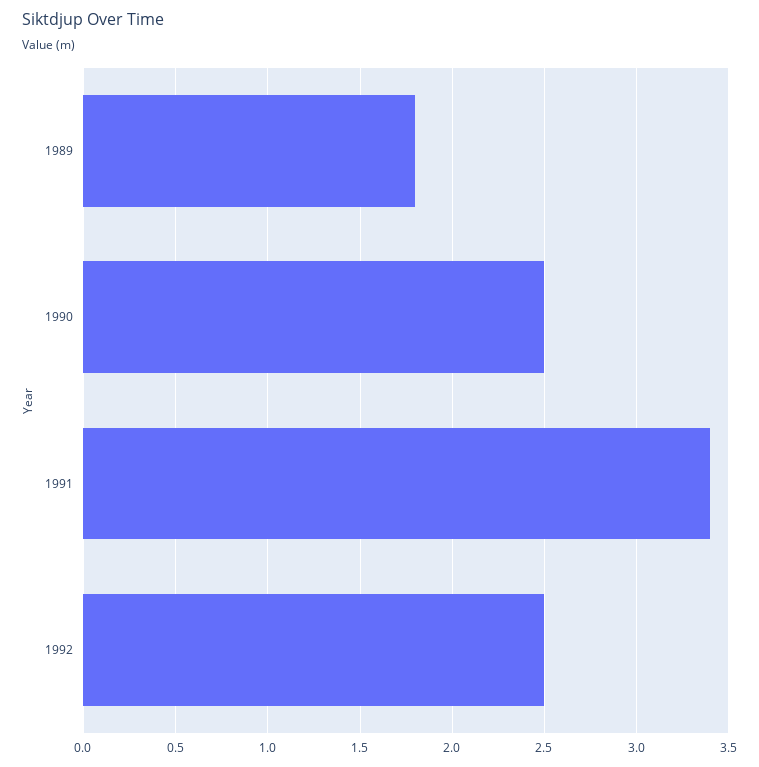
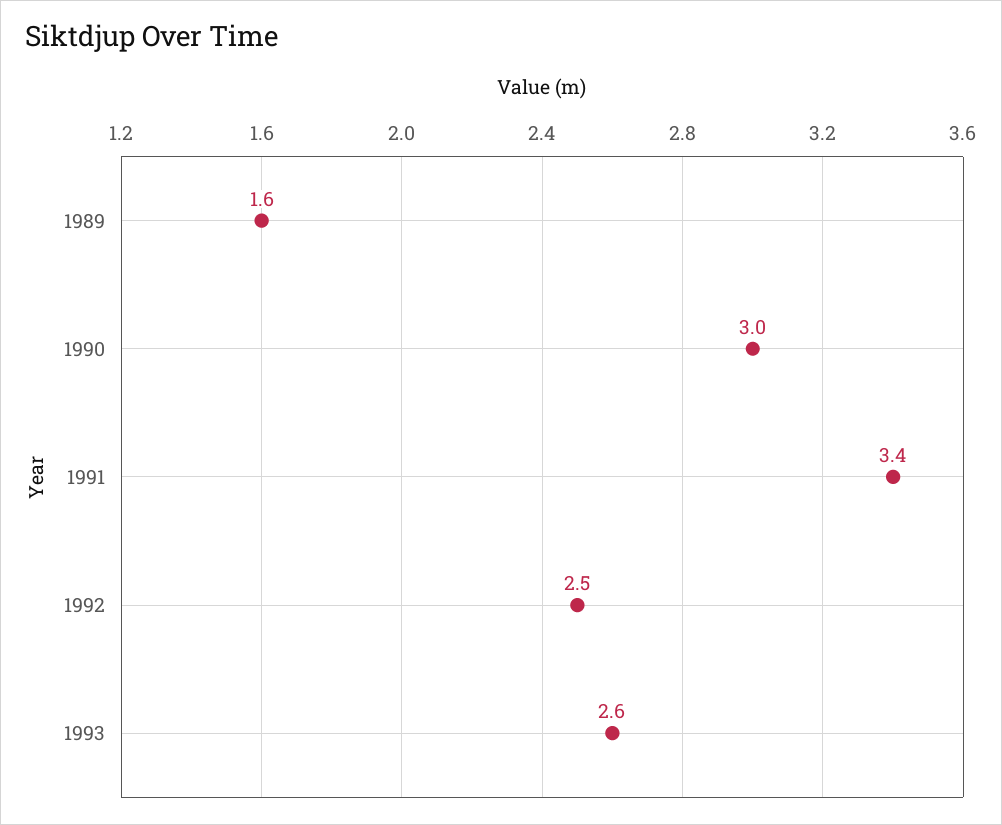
1989: 1.8 -> 1.6
1990: 2.5 -> 3
1993: none -> 2.6

